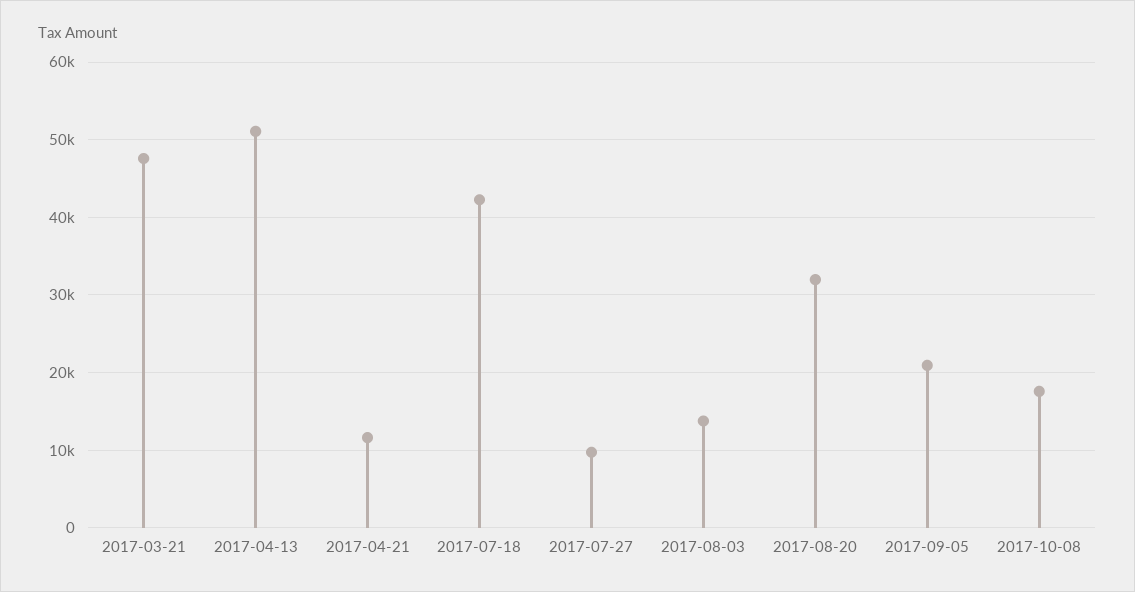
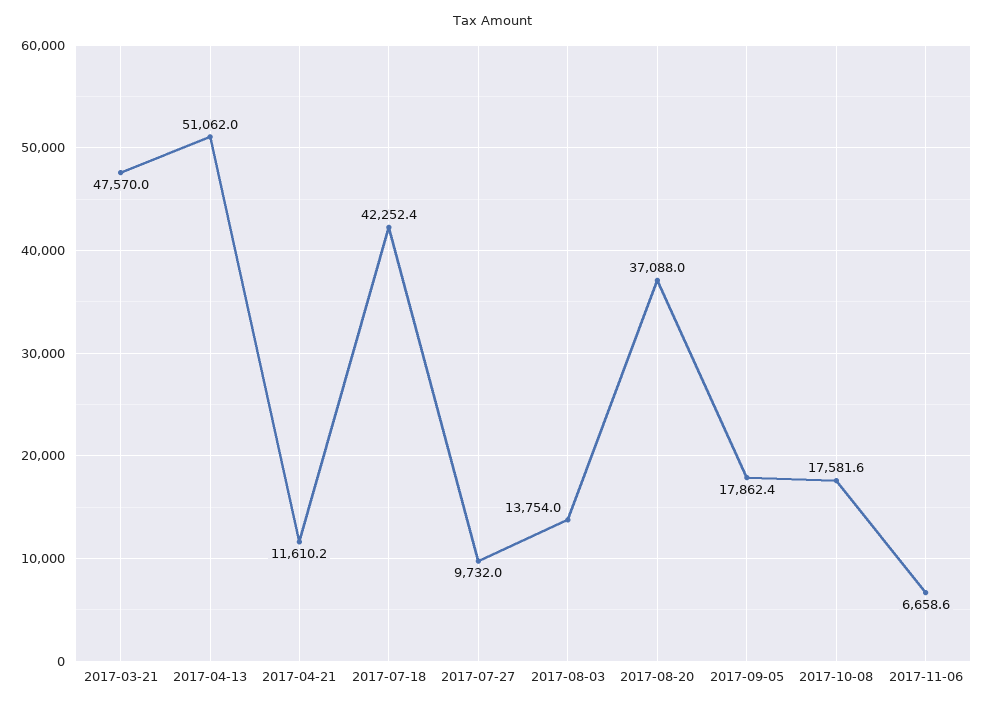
2017-08-20: 32000 -> 37088
2017-09-05: 21000 -> 17862.4
2017-11-06: none -> 6658.6

